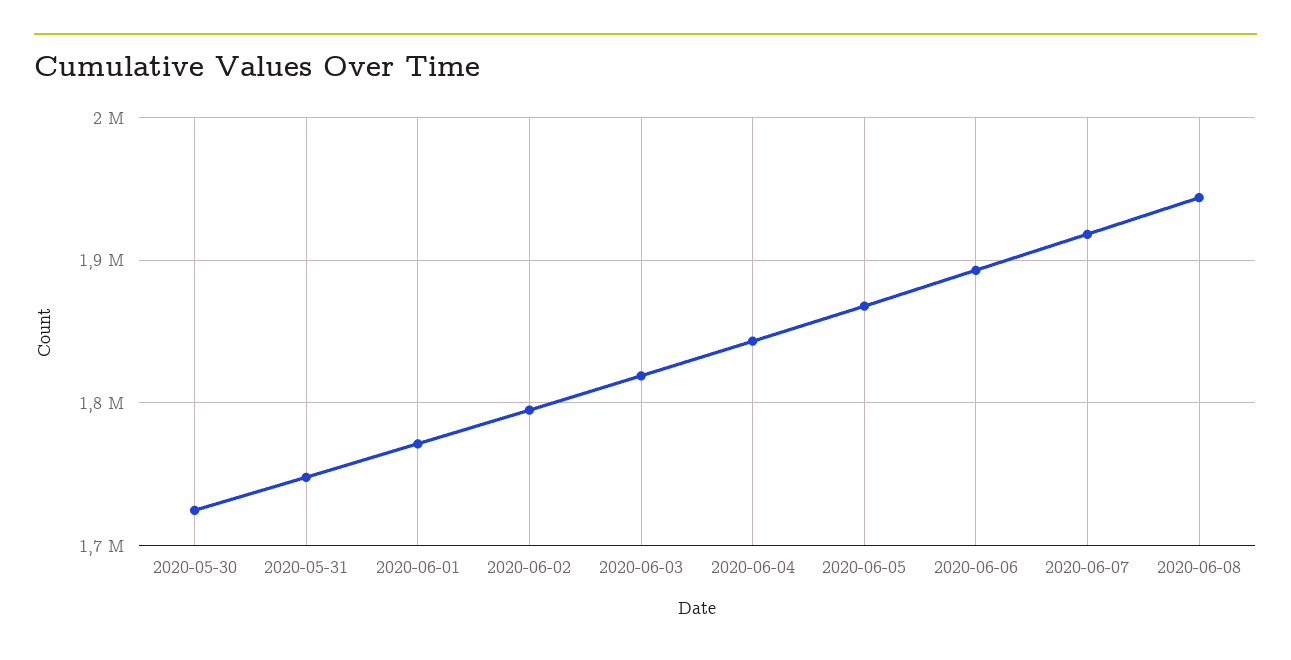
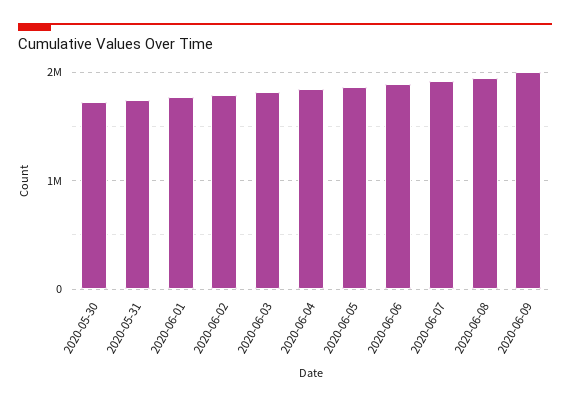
2020-06-09: none -> 2000000

